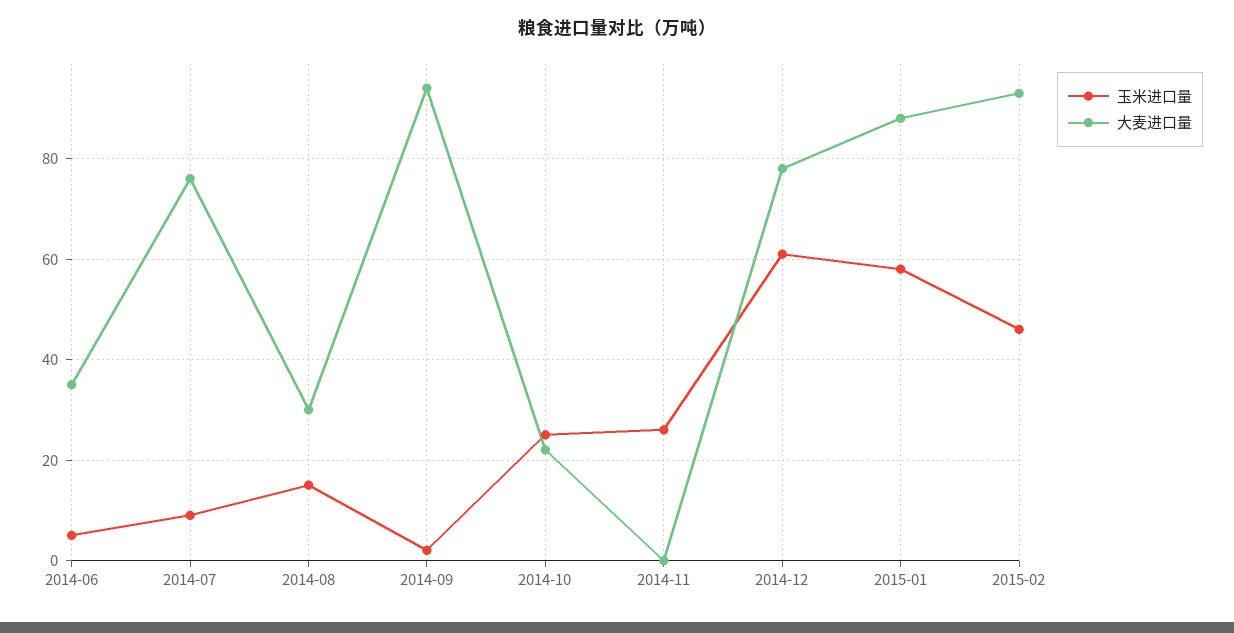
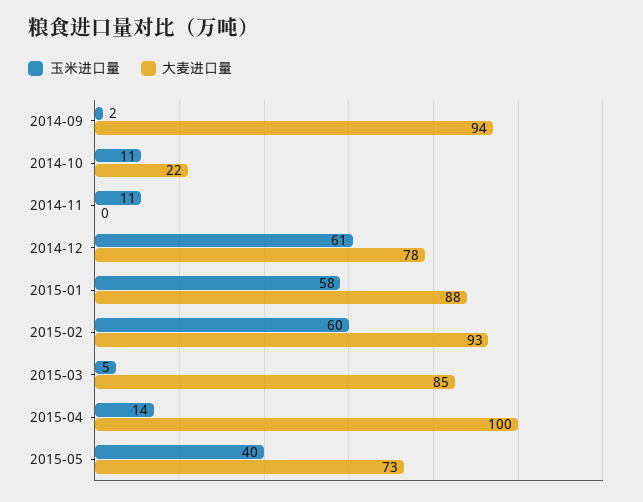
玉米进口量, 2014-06: 5 -> none
大麦进口量, 2014-06: 35 -> none
玉米进口量, 2014-07: 10 -> none
大麦进口量, 2014-07: 75 -> none
玉米进口量, 2014-08: 15 -> none
大麦进口量, 2014-08: 30 -> none
玉米进口量, 2014-10: 25 -> 11
玉米进口量, 2014-11: 25 -> 11
玉米进口量, 2015-02: 45 -> 60
玉米进口量, 2015-03: none -> 5
大麦进口量, 2015-03: none -> 85
玉米进口量, 2015-04: none -> 14
大麦进口量, 2015-04: none -> 100
玉米进口量, 2015-05: none -> 40
大麦进口量, 2015-05: none -> 73

